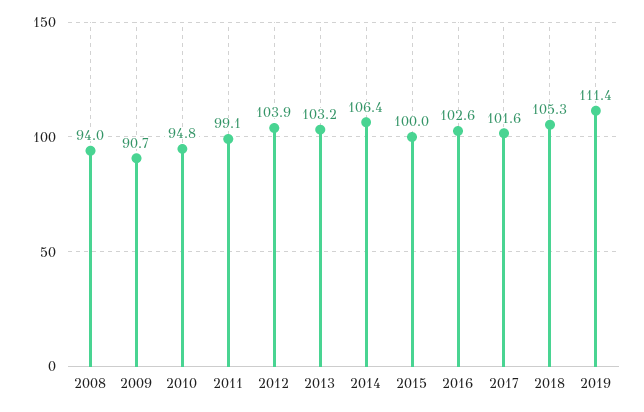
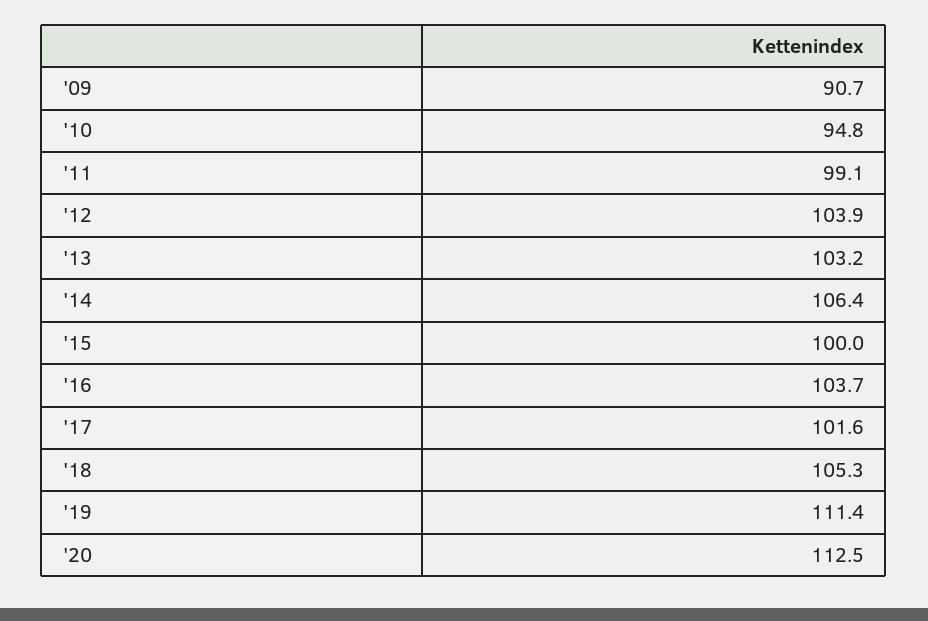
2008: 94 -> none
2016: 102.6 -> 103.7
'20: none -> 112.5

